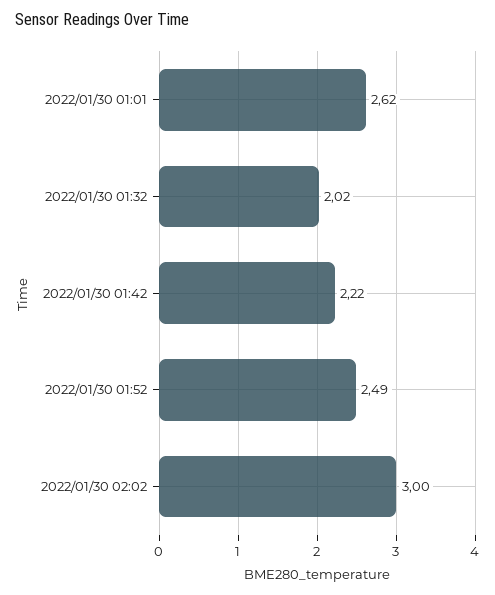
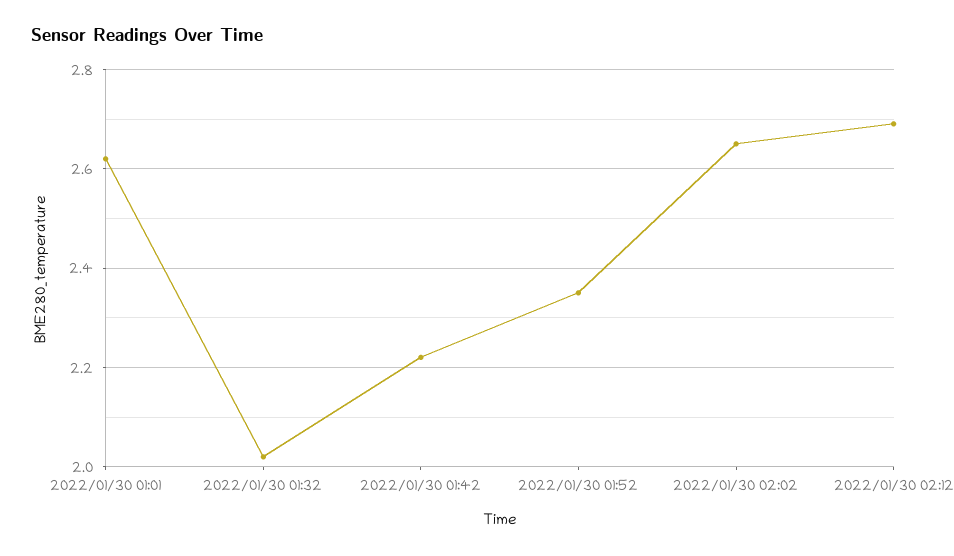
2022/01/30 01:52: 2.49 -> 2.35
2022/01/30 02:02: 3 -> 2.65
2022/01/30 02:12: none -> 2.7

